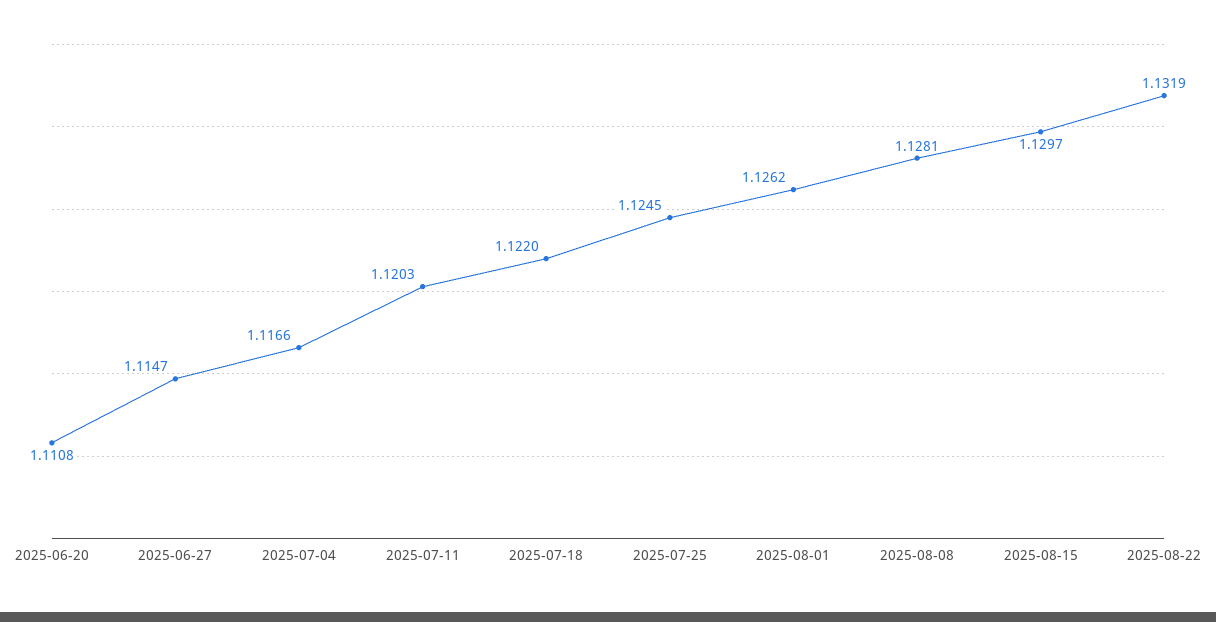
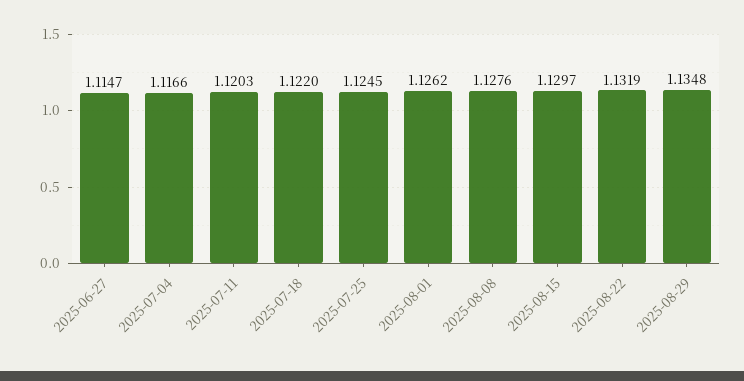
2025-06-20: 1.1108 -> none
2025-08-08: 1.1281 -> 1.1276
2025-08-29: none -> 1.1348

